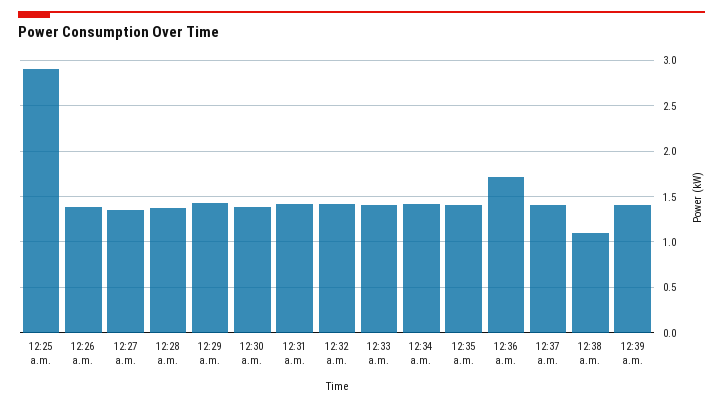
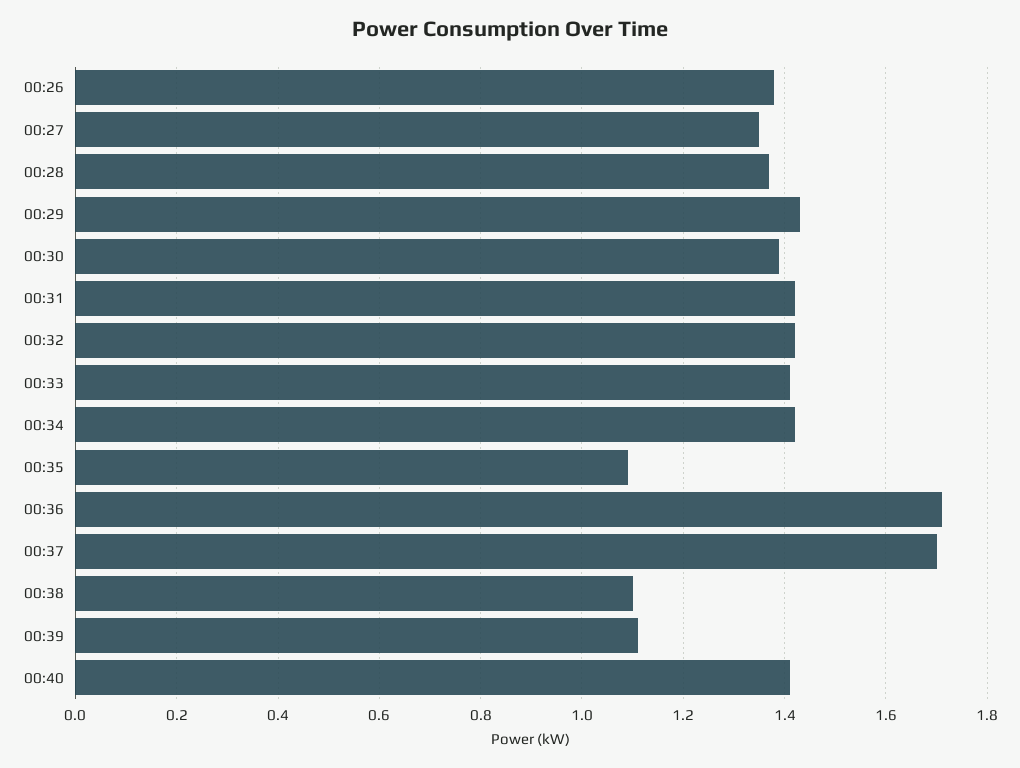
12:25 a.m.: 2.9 -> none
12:35 a.m.: 1.4 -> 1.1
12:37 a.m.: 1.4 -> 1.7
12:39 a.m.: 1.4 -> 1.1
00:40: none -> 1.4

